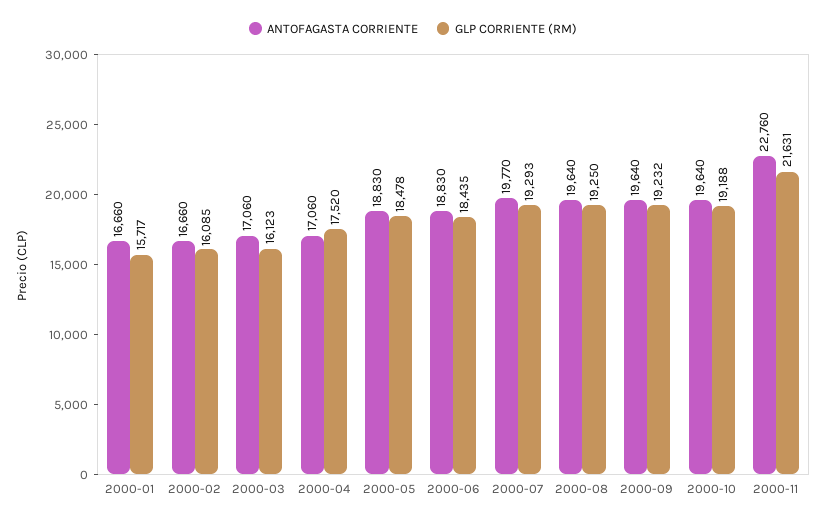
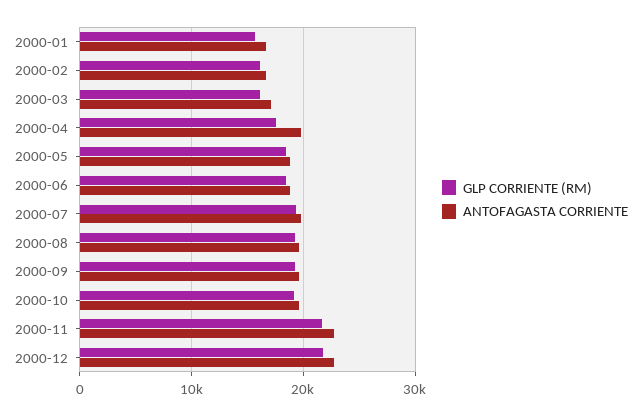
ANTOFAGASTA CORRIENTE, 2000-04: 17060 -> 20000
GLP CORRIENTE (RM), 2000-12: none -> 22000
ANTOFAGASTA CORRIENTE, 2000-12: none -> 23000

